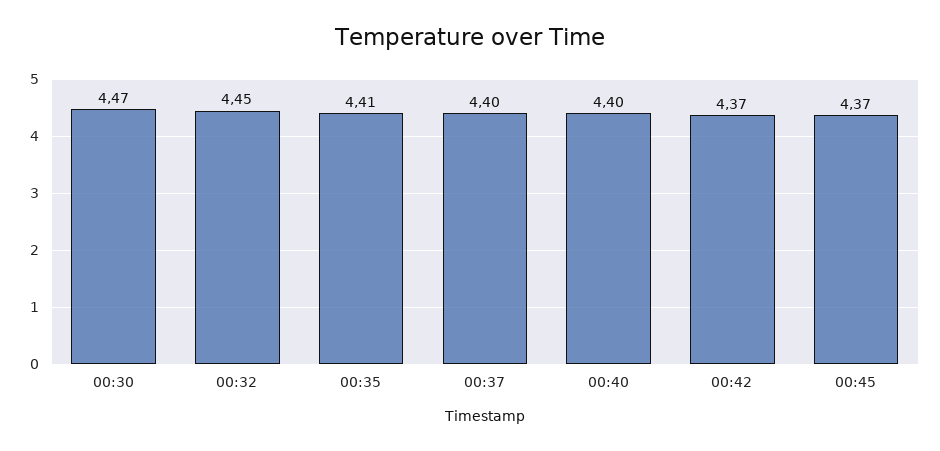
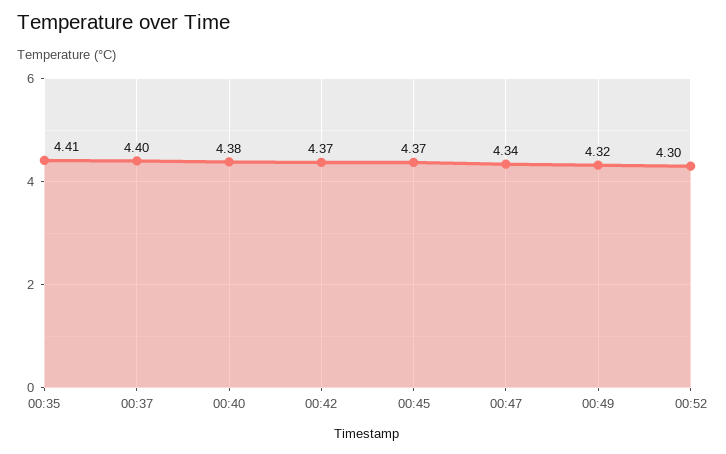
00:30: 4.47 -> none
00:32: 4.45 -> none
00:40: 4.4 -> 4.38
00:47: none -> 4.34
00:49: none -> 4.32
00:52: none -> 4.3

